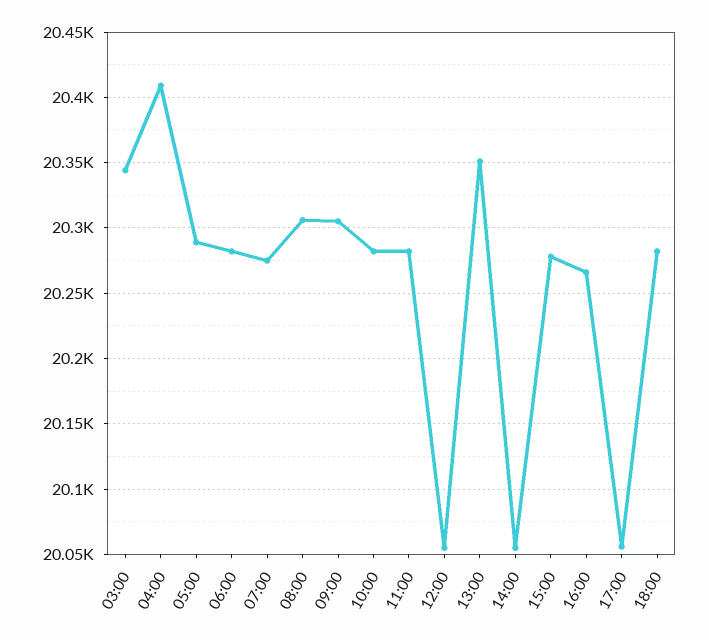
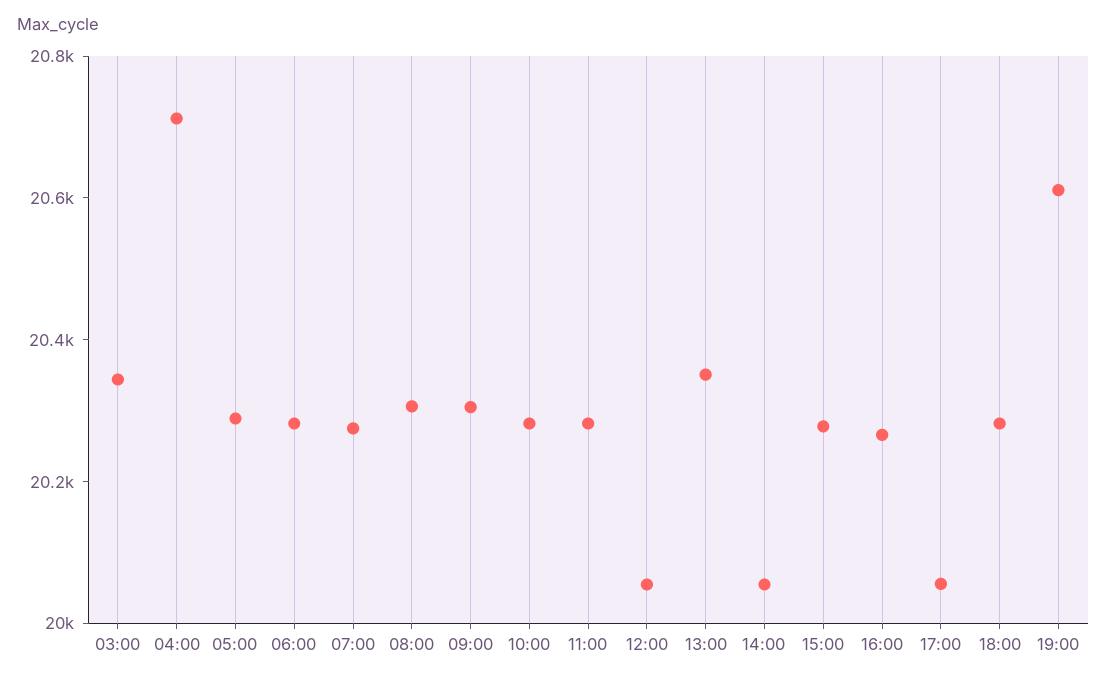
04:00: 20410 -> 20700
19:00: none -> 20600

